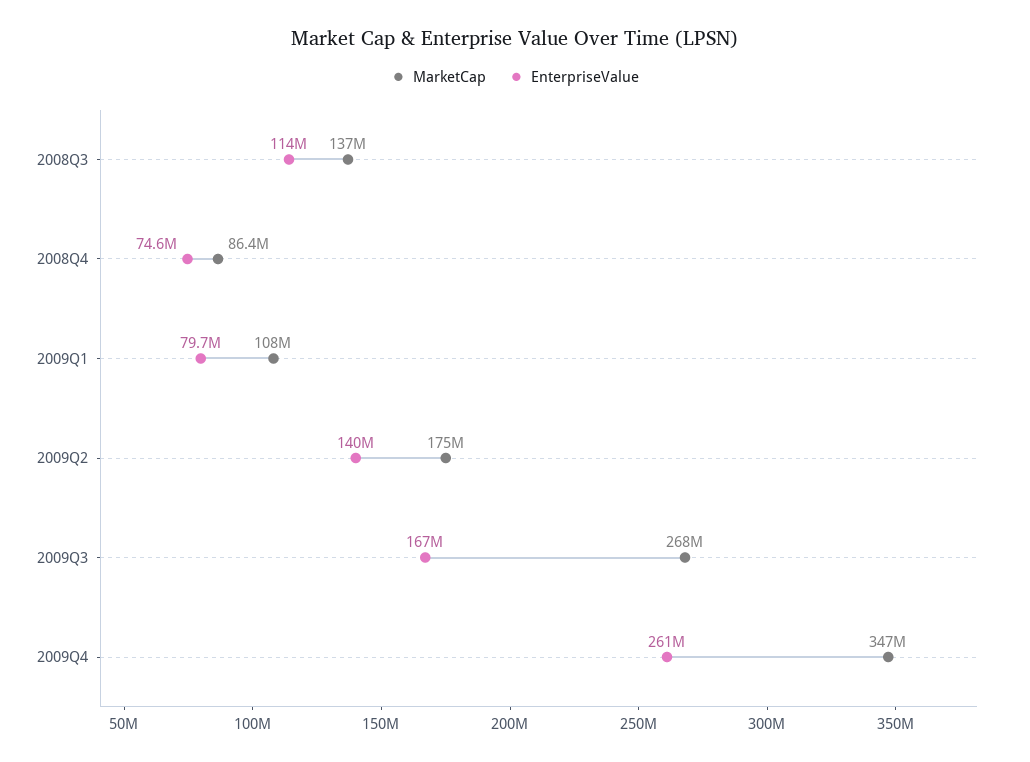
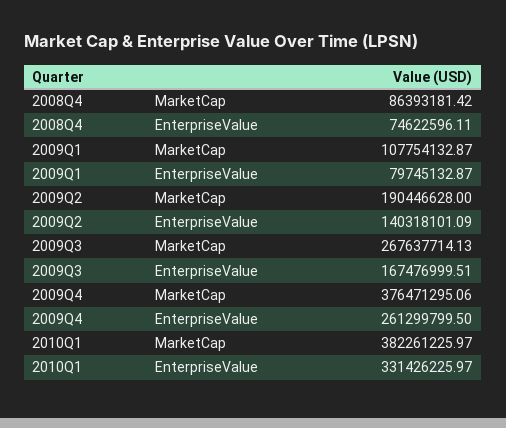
MarketCap, 2008Q3: 137000000 -> none
EnterpriseValue, 2008Q3: 114000000 -> none
MarketCap, 2009Q2: 175000000 -> 190446628
MarketCap, 2009Q4: 347000000 -> 376471295.06
MarketCap, 2010Q1: none -> 382261225.97
EnterpriseValue, 2010Q1: none -> 331426225.97

